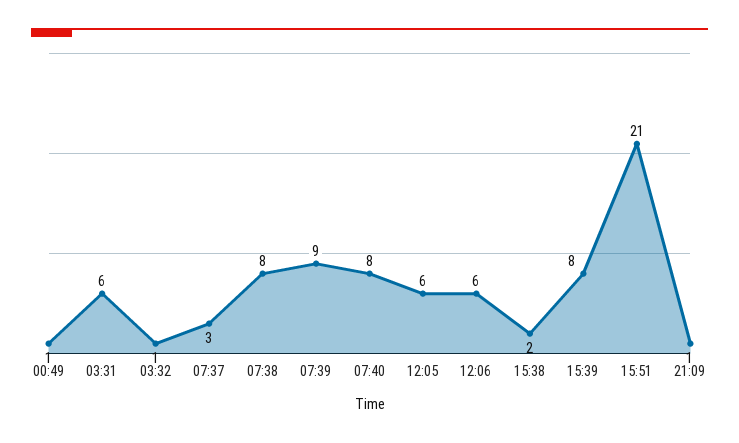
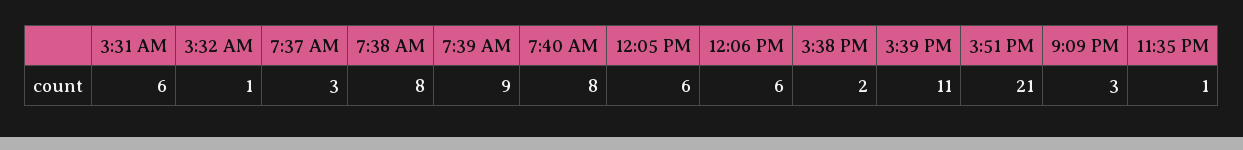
00:49: 1 -> none
15:39: 8 -> 11
21:09: 1 -> 3
11:35 PM: none -> 1

